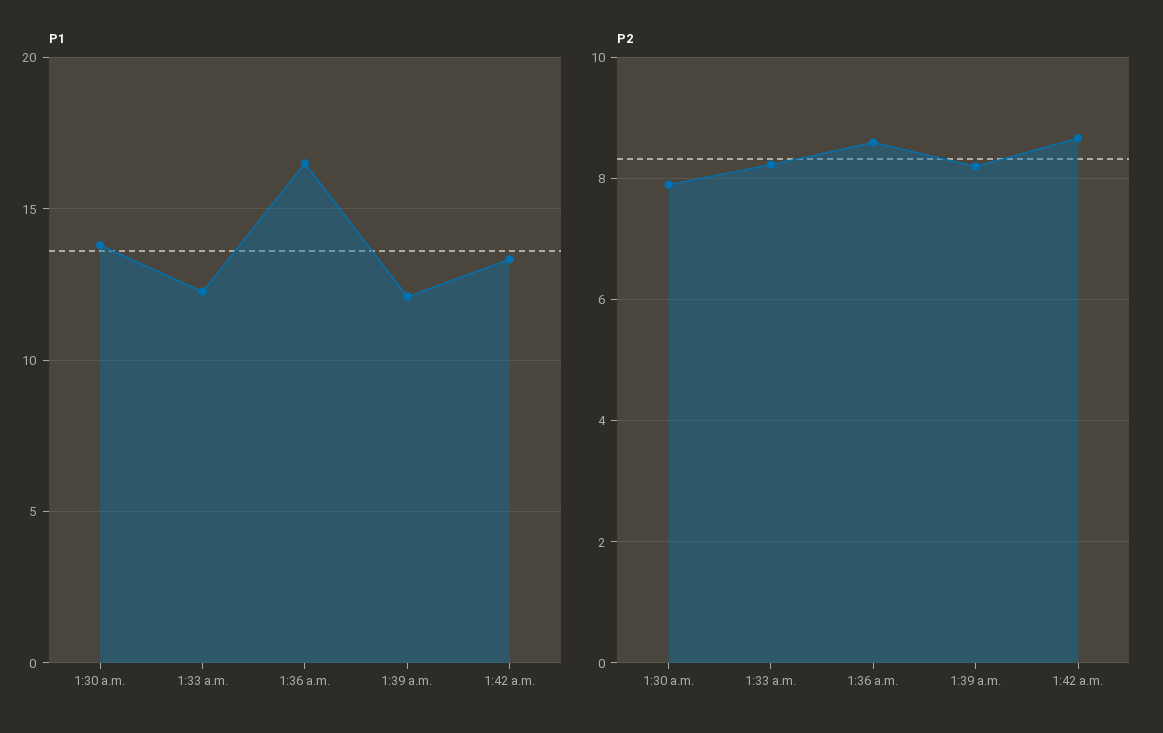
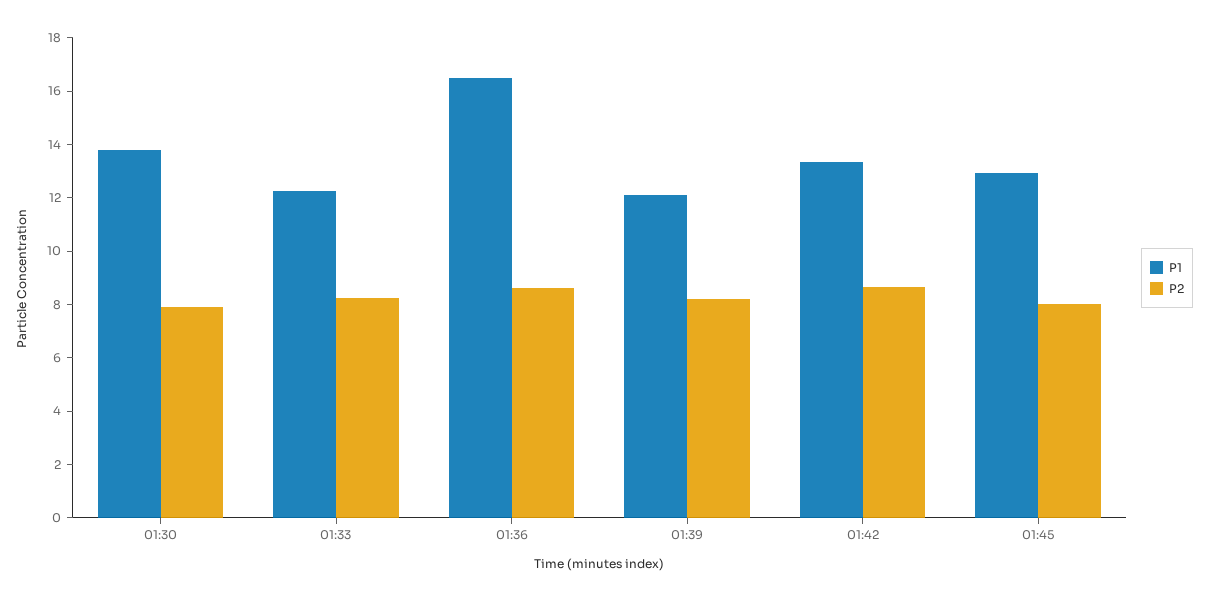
P1, 01:45: none -> 13
P2, 01:45: none -> 8

